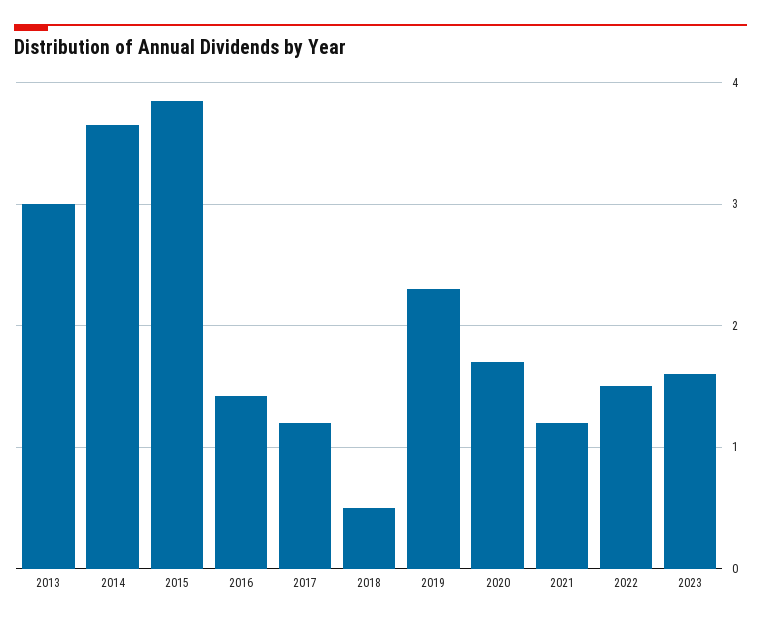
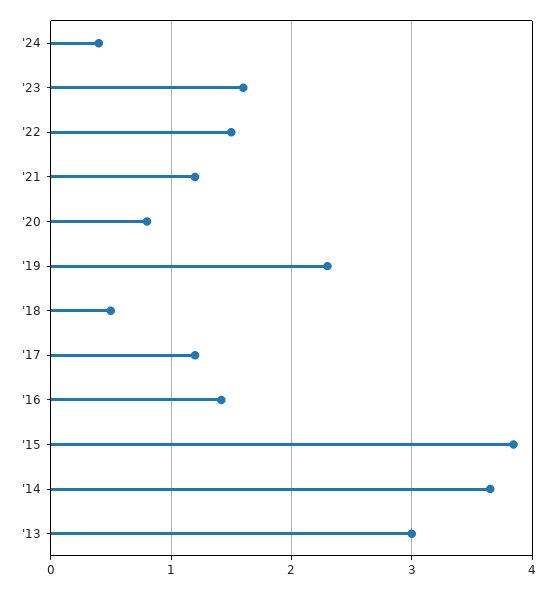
2020: 1.7 -> 0.8
'24: none -> 0.4

